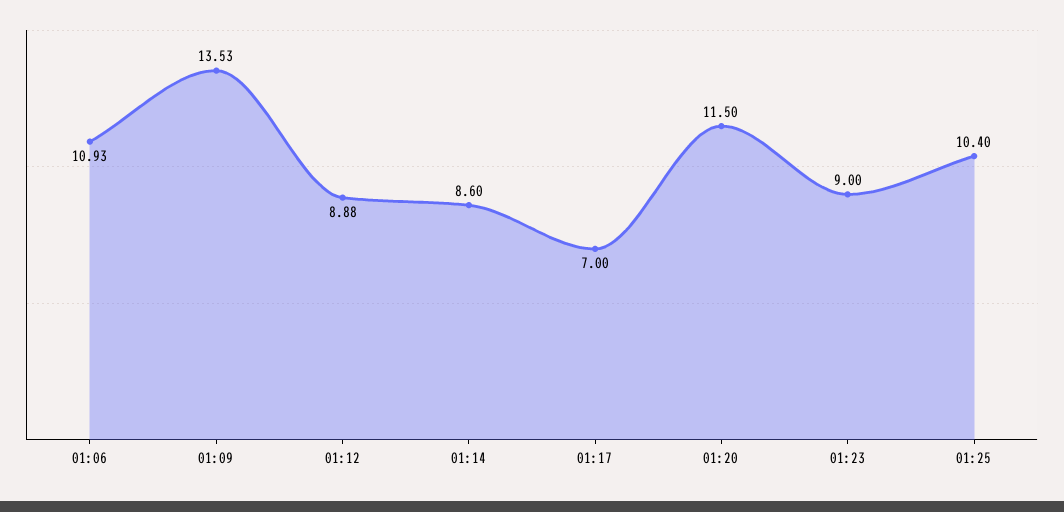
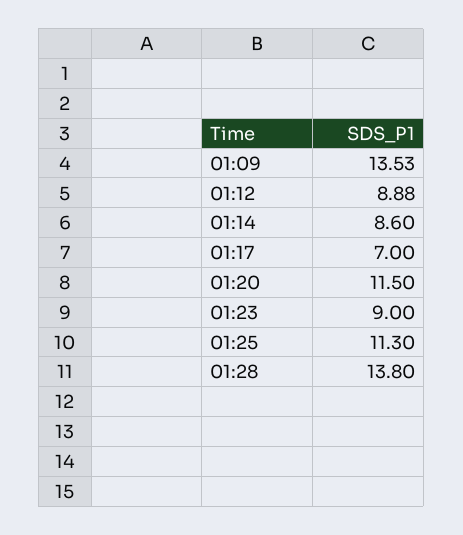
01:06: 10.93 -> none
01:25: 10.4 -> 11.3
01:28: none -> 13.8

